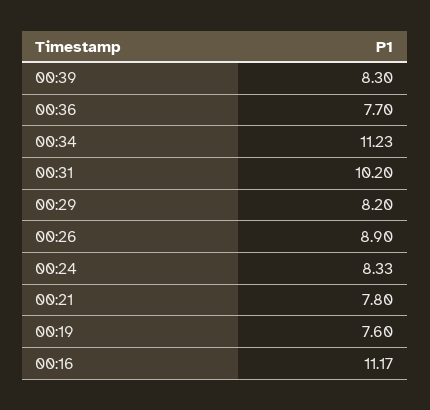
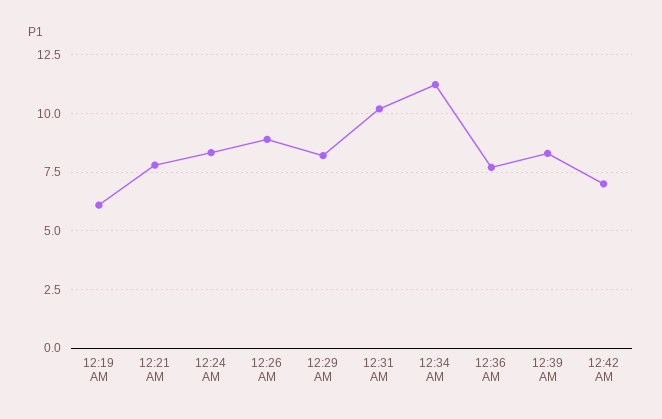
00:19: 7.6 -> 6
00:16: 11.17 -> none
12:42 AM: none -> 7

